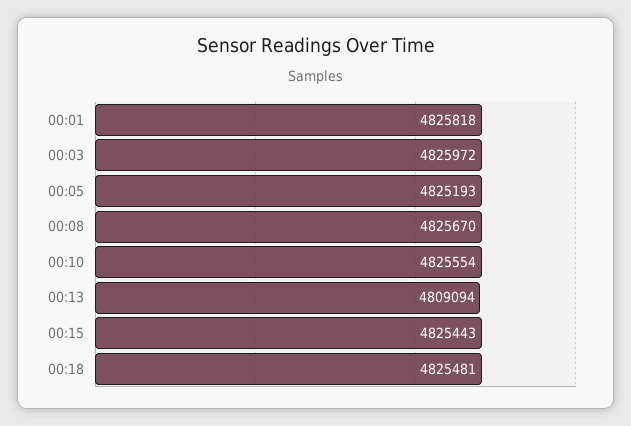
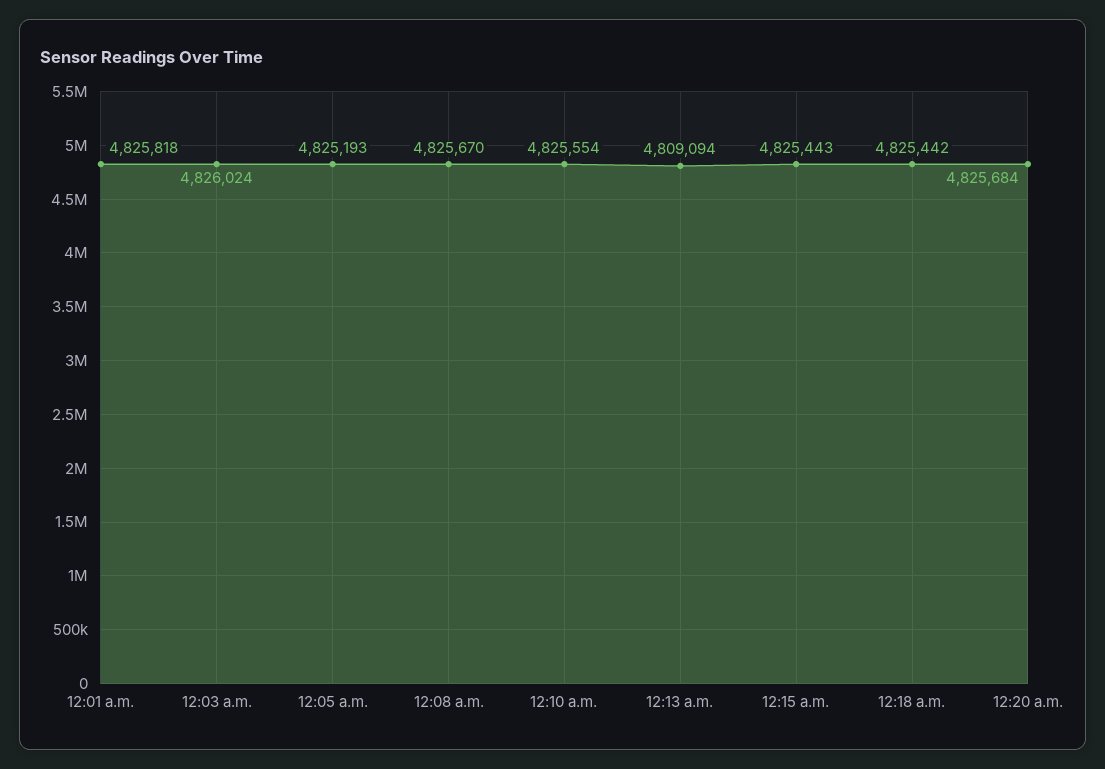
00:03: 4825972 -> 4826024
00:18: 4825481 -> 4825442
12:20 a.m.: none -> 4825684

